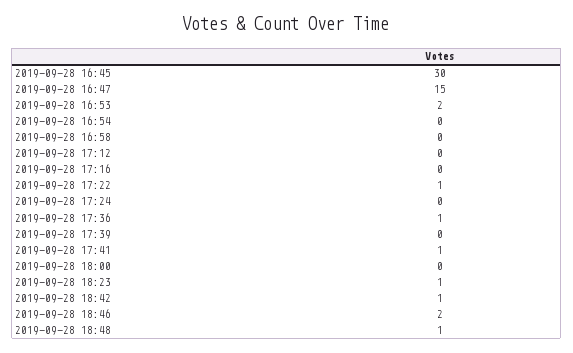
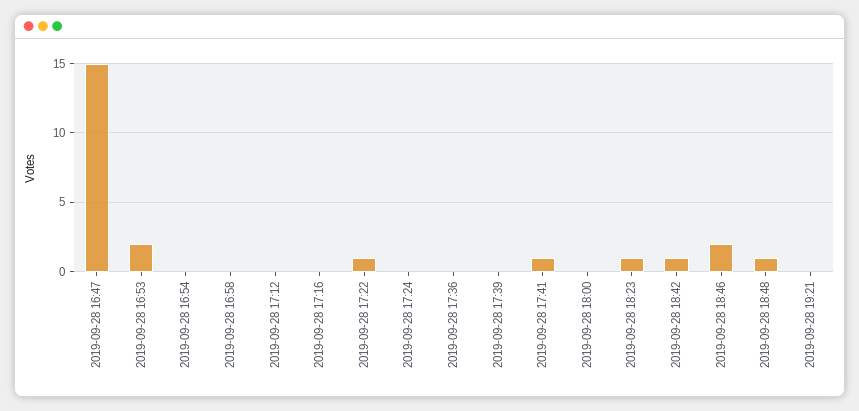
2019-09-28 16:45: 30 -> none
2019-09-28 17:36: 1 -> 0
2019-09-28 19:21: none -> 0

